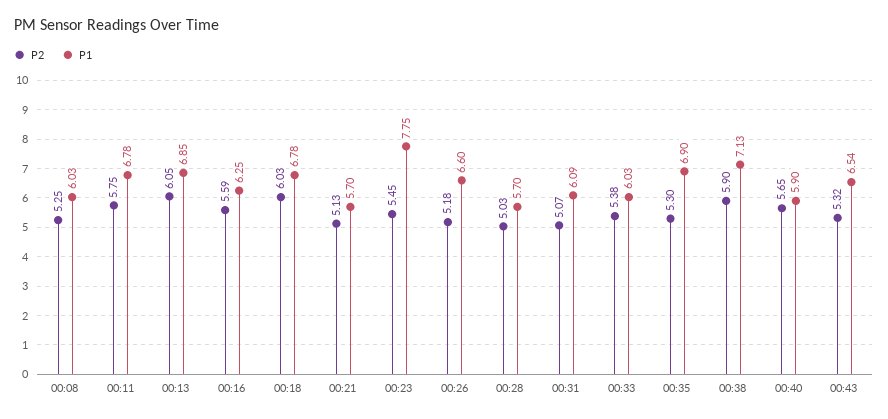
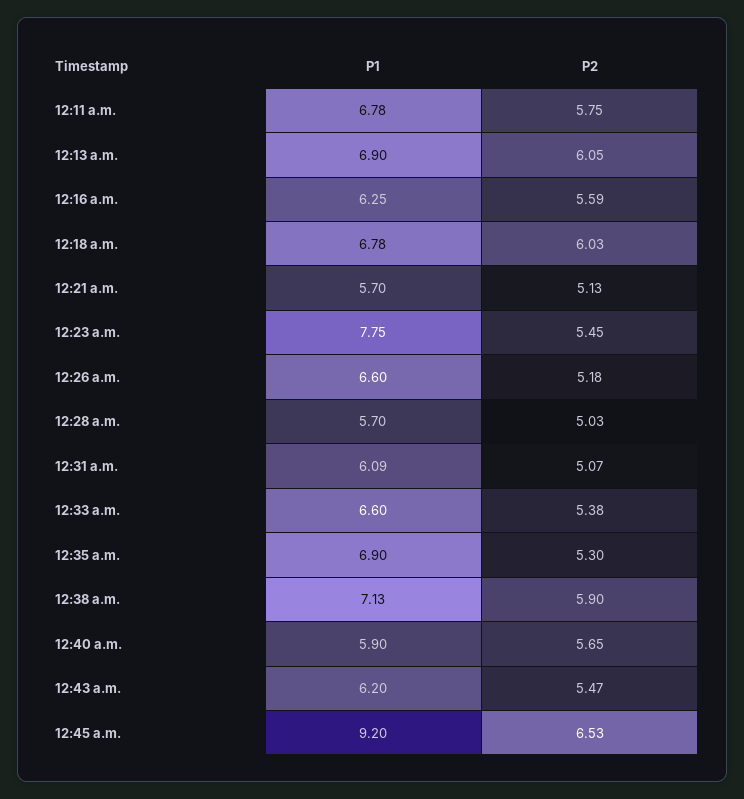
P2, 00:08: 5.25 -> none
P1, 00:08: 6.03 -> none
P1, 00:13: 6.85 -> 6.9
P1, 00:33: 6.03 -> 6.6
P2, 00:43: 5.32 -> 5.47
P1, 00:43: 6.54 -> 6.2
P1, 12:45 a.m.: none -> 9.2
P2, 12:45 a.m.: none -> 6.53

